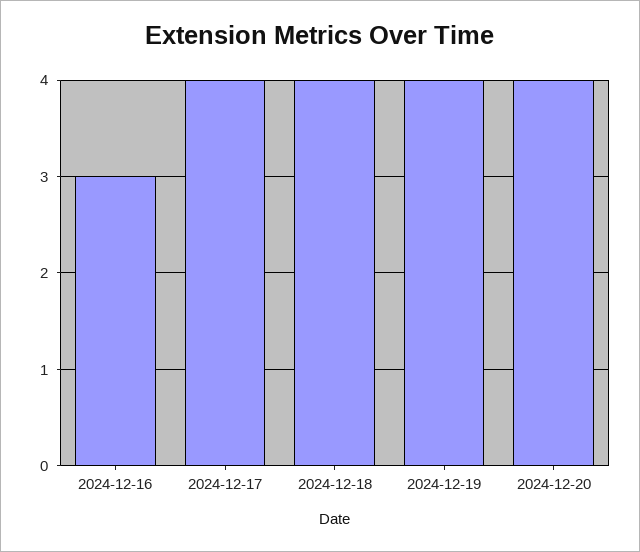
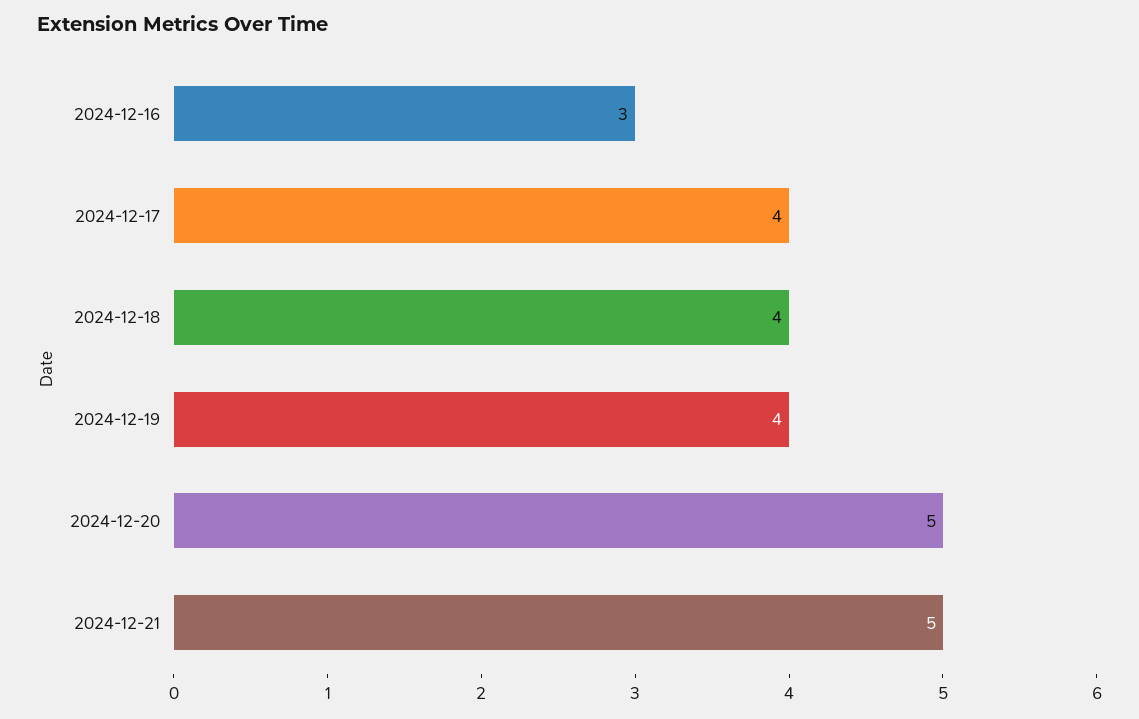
2024-12-20: 4 -> 5
2024-12-21: none -> 5

